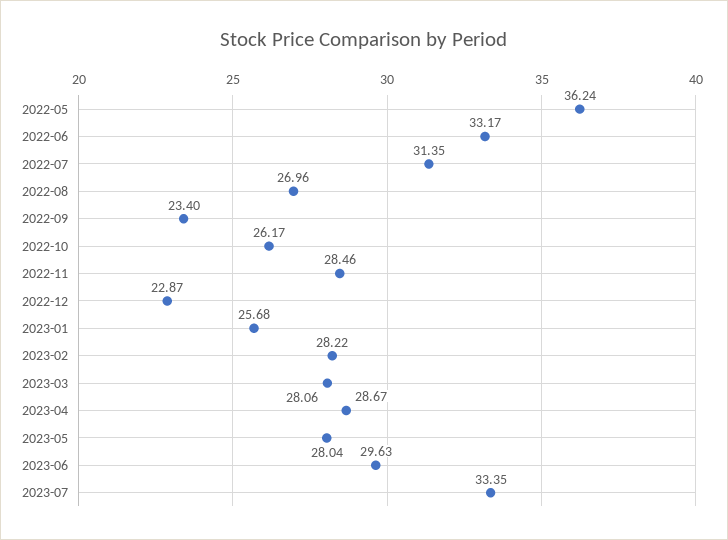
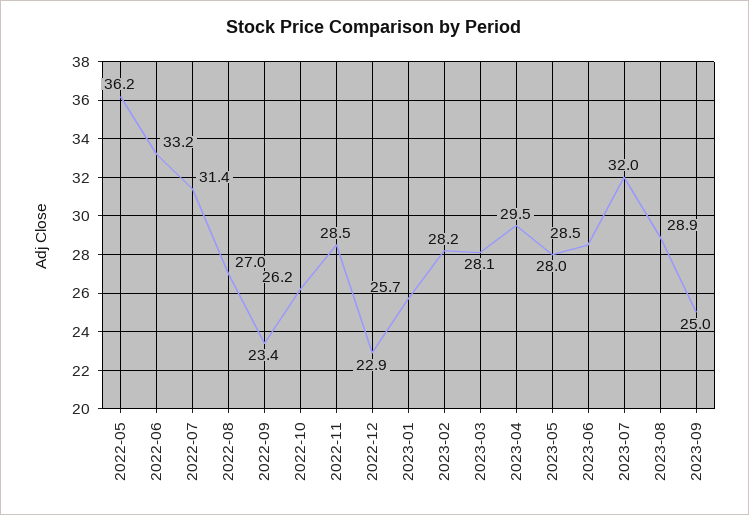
2023-04: 28.67 -> 29.5
2023-06: 29.63 -> 28.5
2023-07: 33.35 -> 32
2023-08: none -> 28.9
2023-09: none -> 25

